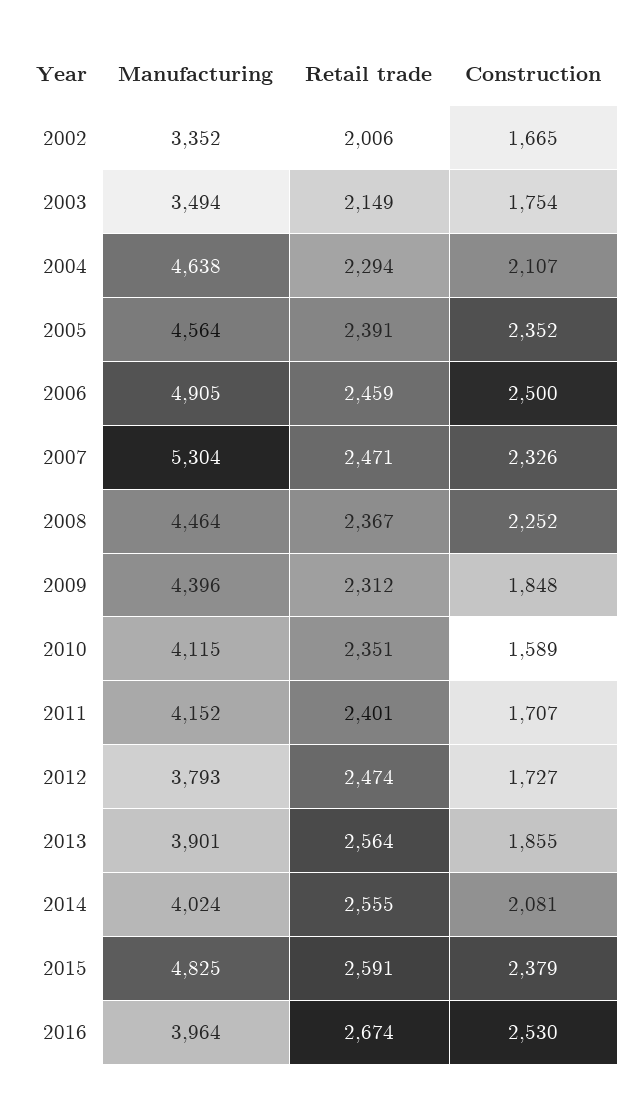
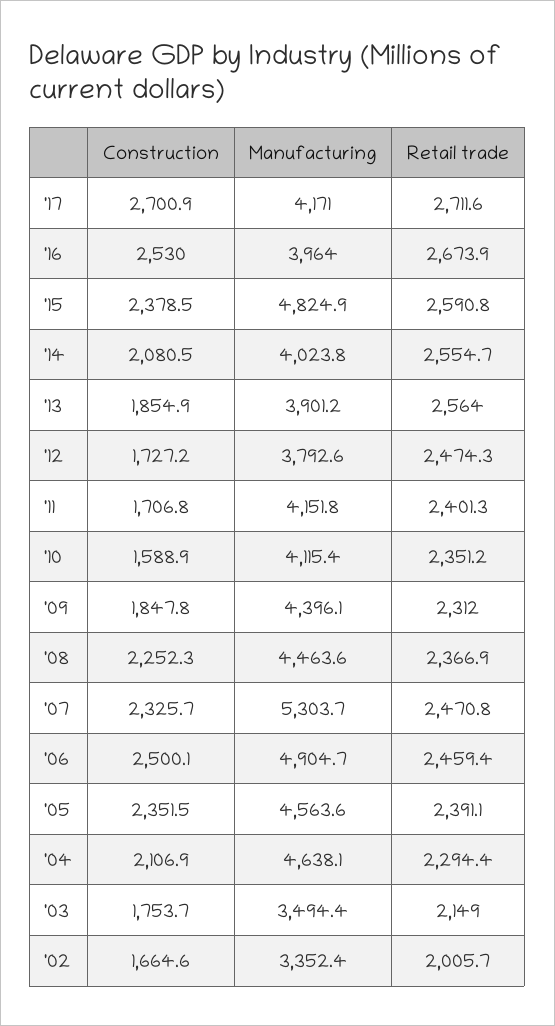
Construction, '17: none -> 2700.9
Manufacturing, '17: none -> 4171
Retail trade, '17: none -> 2711.6

